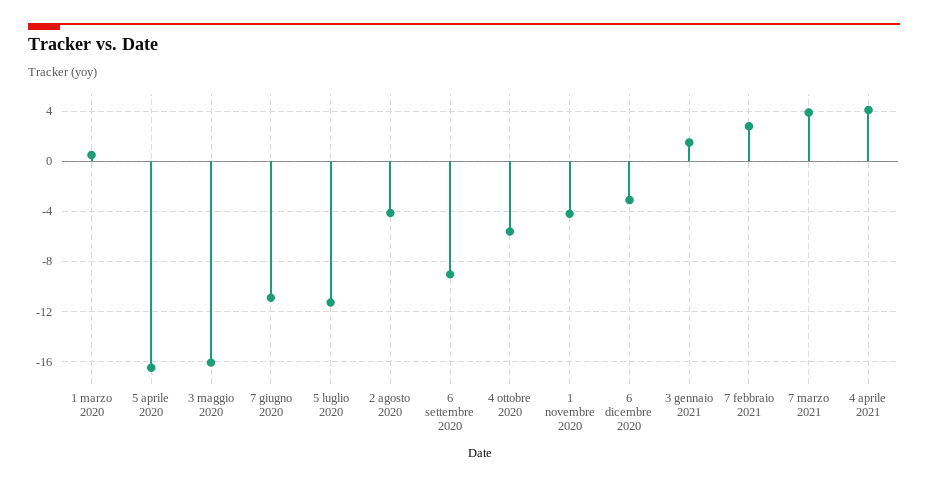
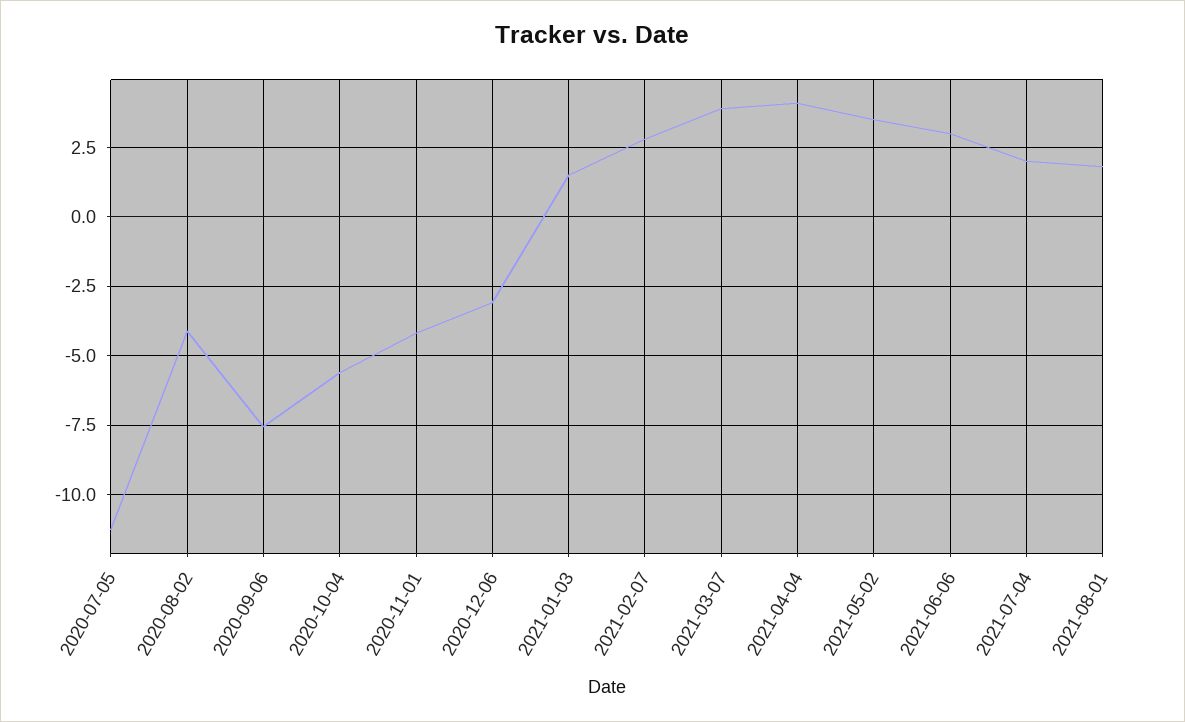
1 marzo 2020: 0.5 -> none
5 aprile 2020: -16.5 -> none
3 maggio 2020: -16 -> none
7 giugno 2020: -11 -> none
6 settembre 2020: -9 -> -7.5
2021-05-02: none -> 3.5
2021-06-06: none -> 3
2021-07-04: none -> 2
2021-08-01: none -> 1.75

